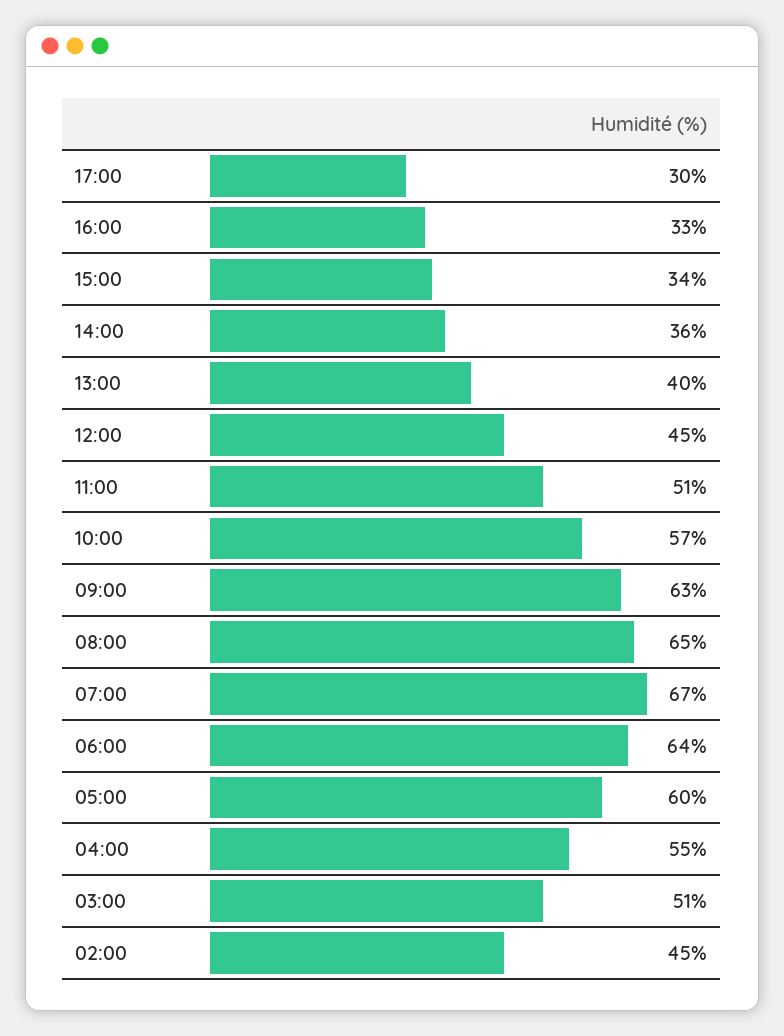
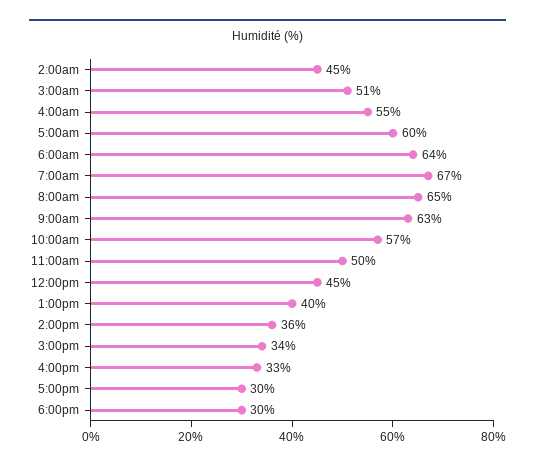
11:00: 51 -> 50
6:00pm: none -> 30

